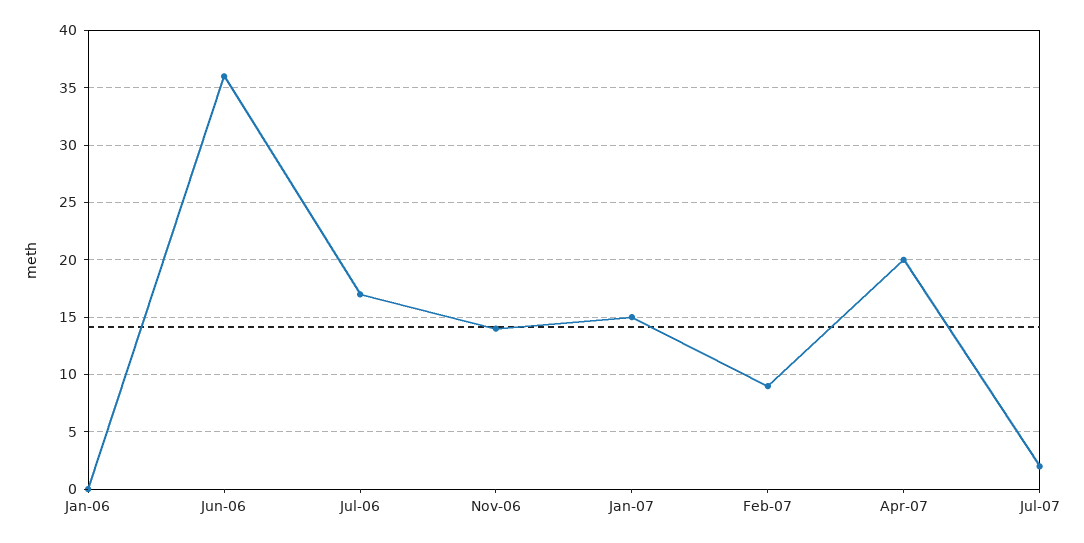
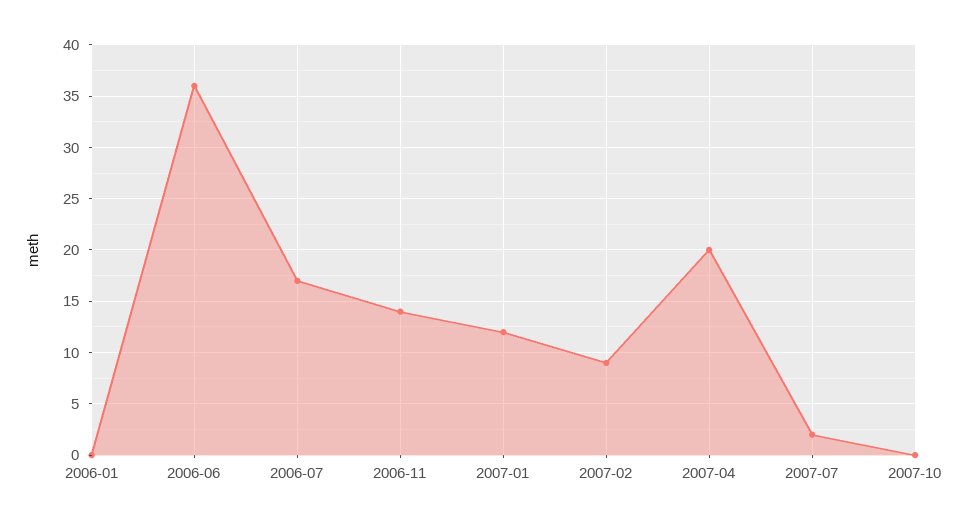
Jan-07: 15 -> 12
2007-10: none -> 0

